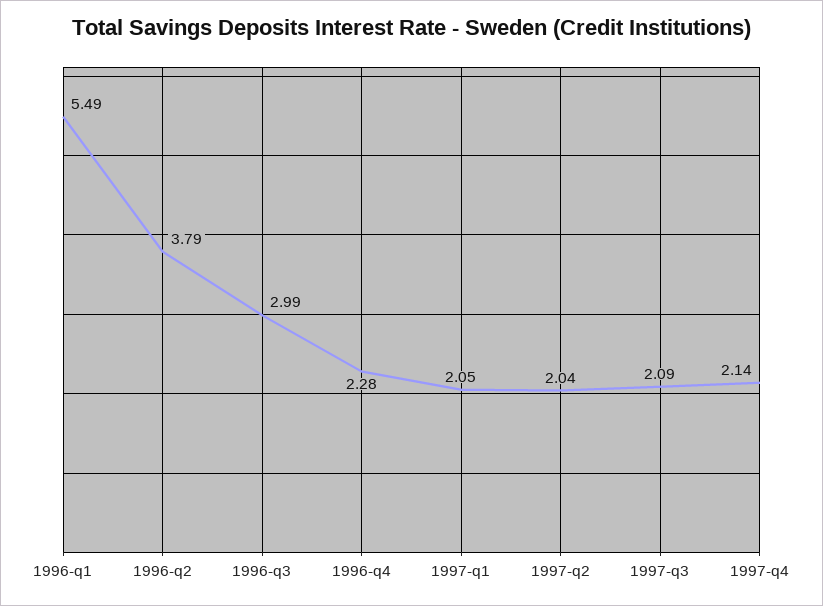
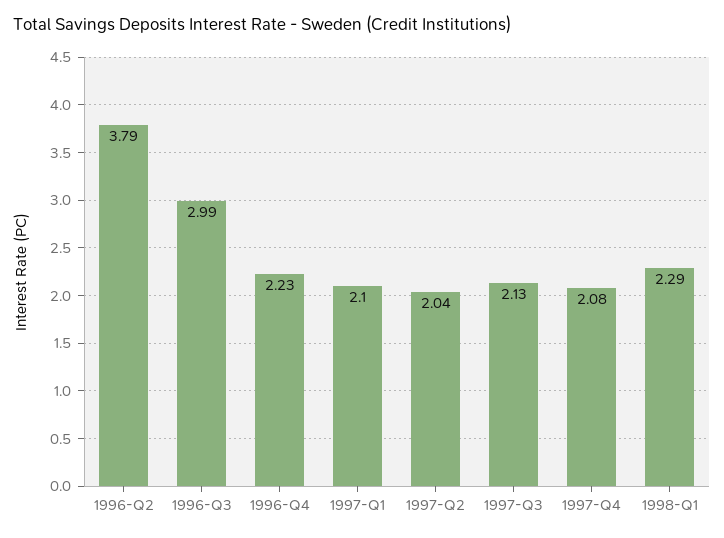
1996-q1: 5.49 -> none
1996-q4: 2.28 -> 2.23
1997-q1: 2.05 -> 2.1
1997-q3: 2.09 -> 2.13
1997-q4: 2.14 -> 2.08
1998-Q1: none -> 2.29

